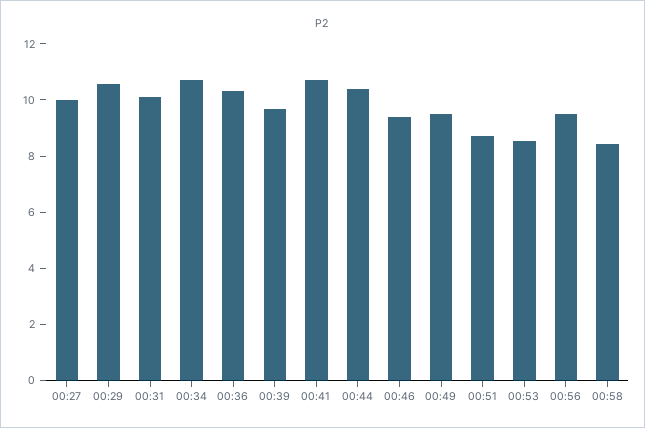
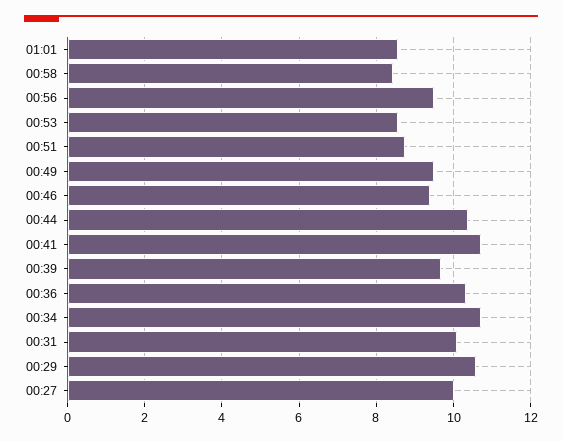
01:01: none -> 8.6

